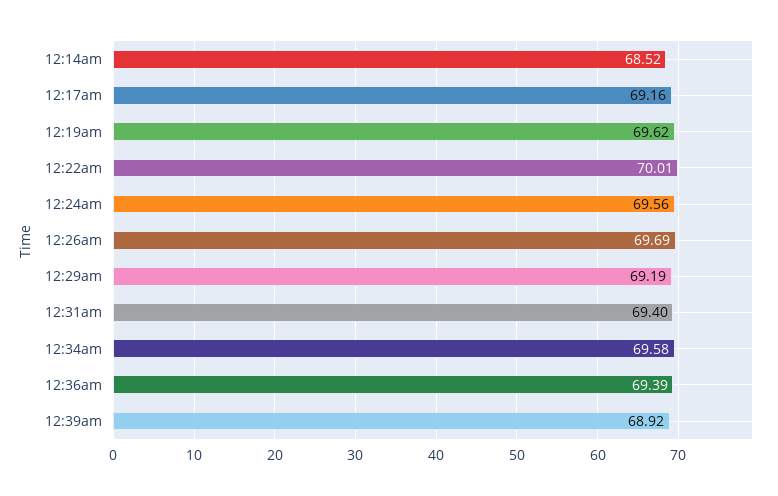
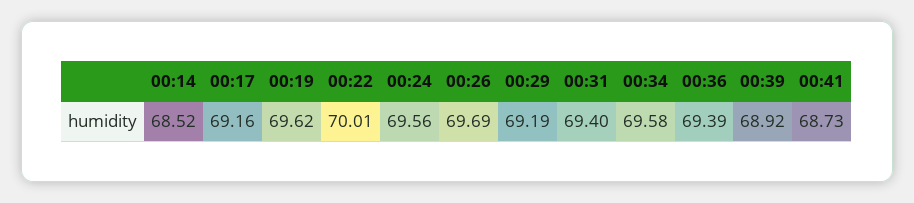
00:41: none -> 68.73

